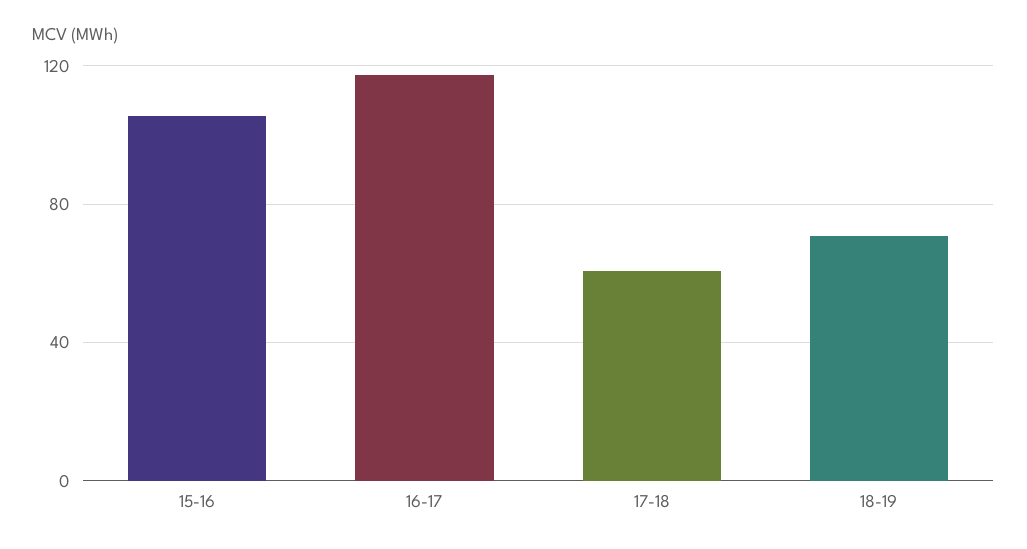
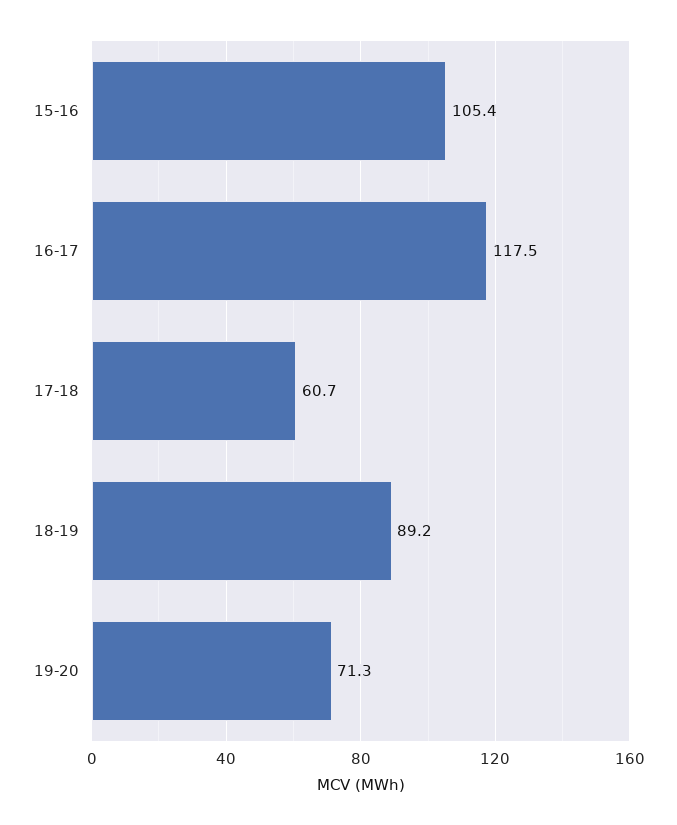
18-19: 70 -> 89.2
19-20: none -> 71.3

